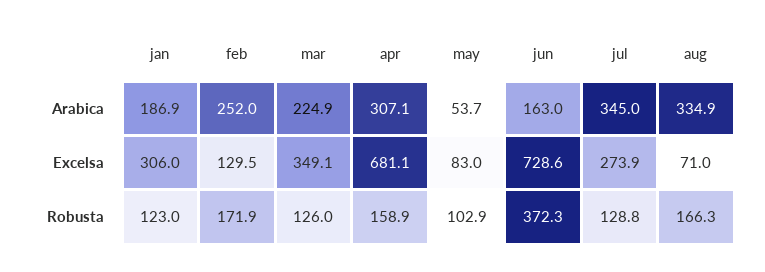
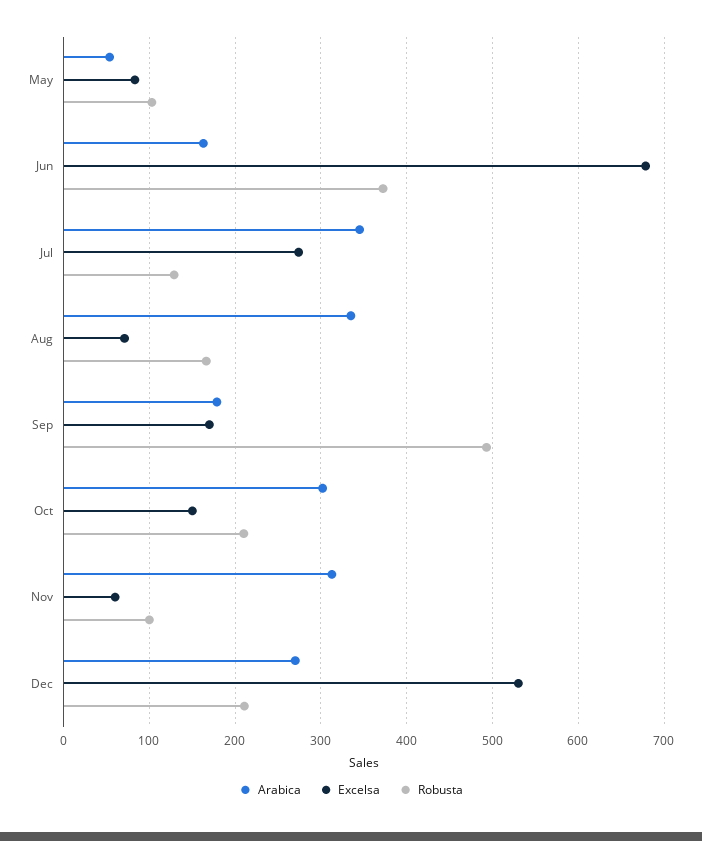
Arabica, jan: 186.9 -> none
Arabica, feb: 252 -> none
Arabica, mar: 224.9 -> none
Arabica, apr: 307.1 -> none
Excelsa, jan: 306 -> none
Excelsa, feb: 129.5 -> none
Excelsa, mar: 349.1 -> none
Excelsa, apr: 681.1 -> none
Excelsa, jun: 728.6 -> 680
Robusta, jan: 123 -> none
Robusta, feb: 171.9 -> none
Robusta, mar: 126 -> none
Robusta, apr: 158.9 -> none
Arabica, Sep: none -> 180
Excelsa, Sep: none -> 170
Robusta, Sep: none -> 490
Arabica, Oct: none -> 300
Excelsa, Oct: none -> 150
Robusta, Oct: none -> 210
Arabica, Nov: none -> 310
Excelsa, Nov: none -> 60
Robusta, Nov: none -> 100
Arabica, Dec: none -> 270
Excelsa, Dec: none -> 530
Robusta, Dec: none -> 210

